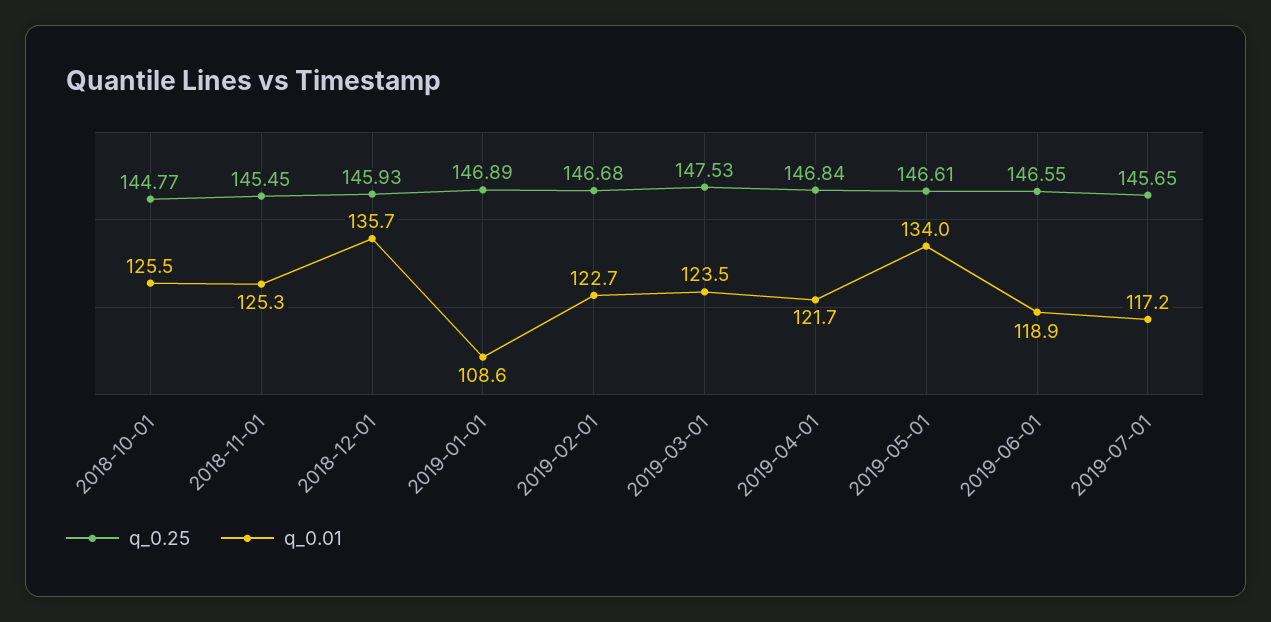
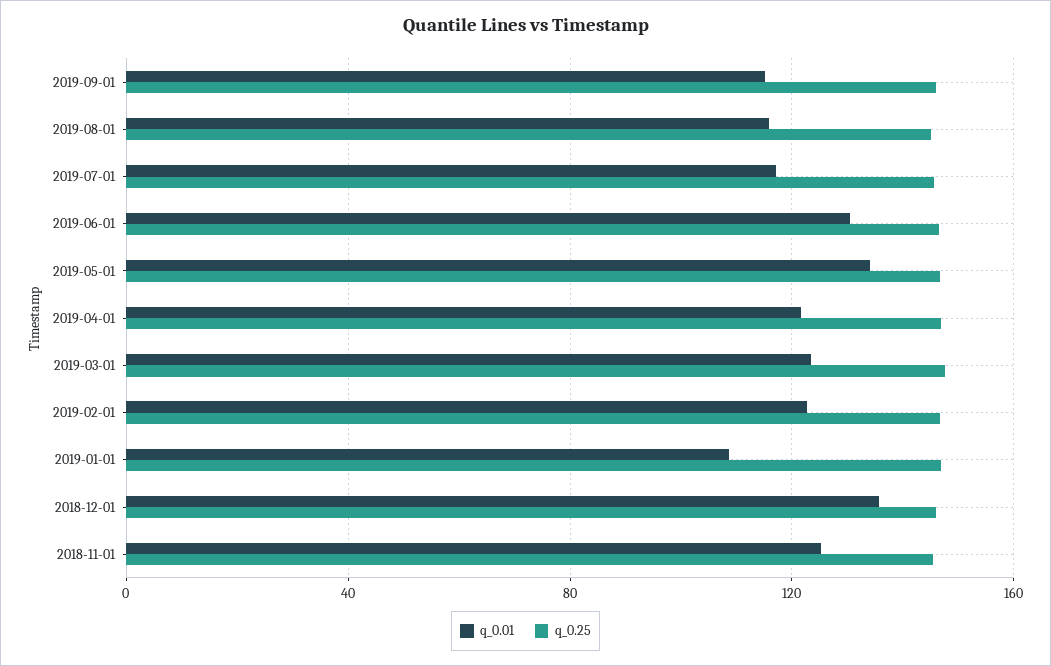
q_0.25, 2018-10-01: 144.77 -> none
q_0.01, 2018-10-01: 125.5 -> none
q_0.01, 2019-06-01: 118.9 -> 130
q_0.01, 2019-09-01: none -> 115
q_0.25, 2019-09-01: none -> 145
q_0.01, 2019-08-01: none -> 115
q_0.25, 2019-08-01: none -> 145

